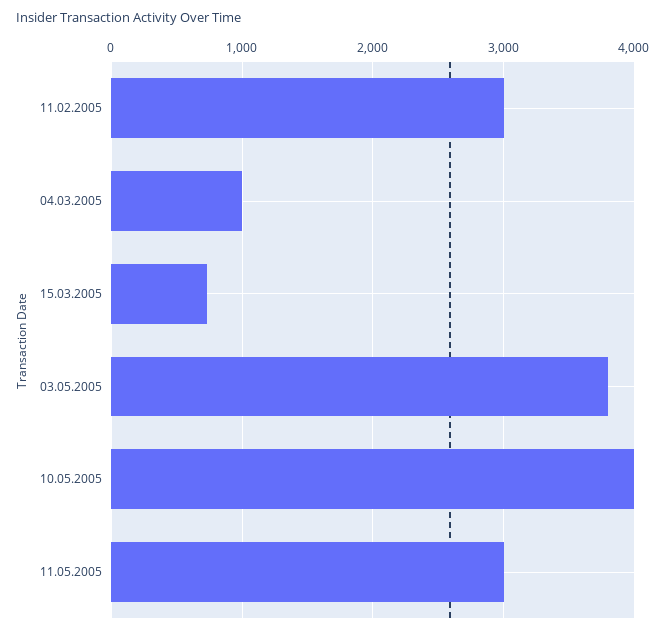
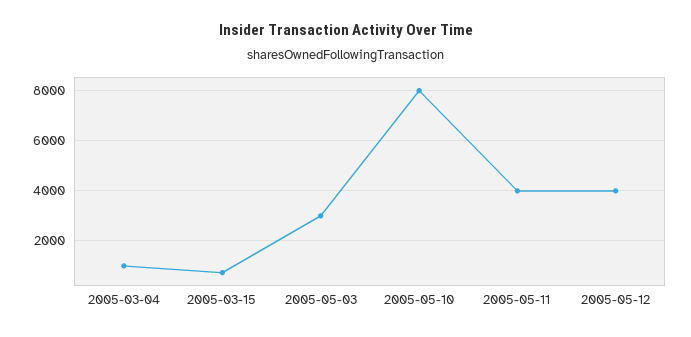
11.02.2005: 3000 -> none
03.05.2005: 3800 -> 3000
10.05.2005: 4000 -> 8000
11.05.2005: 3000 -> 4000
2005-05-12: none -> 4000

